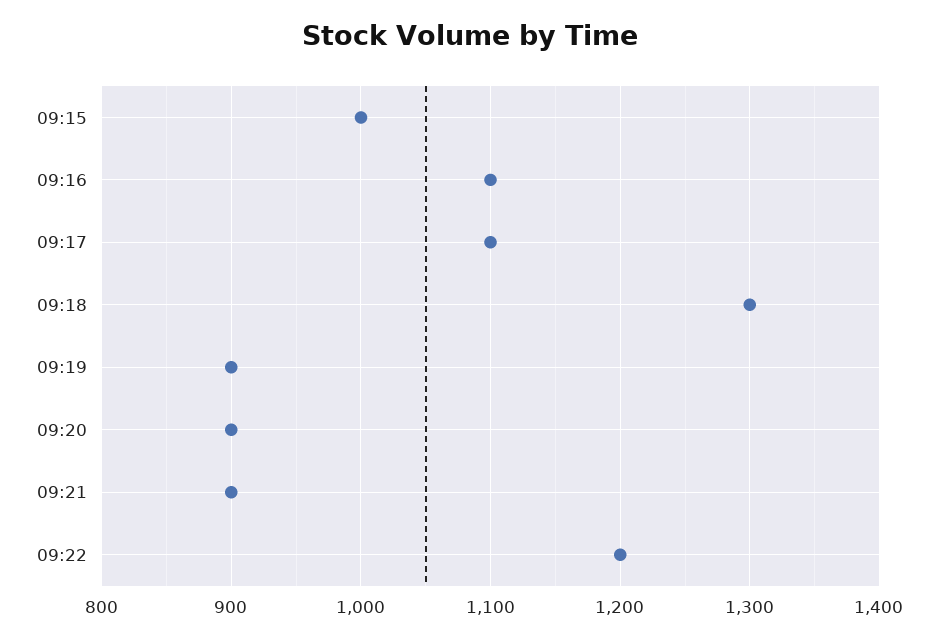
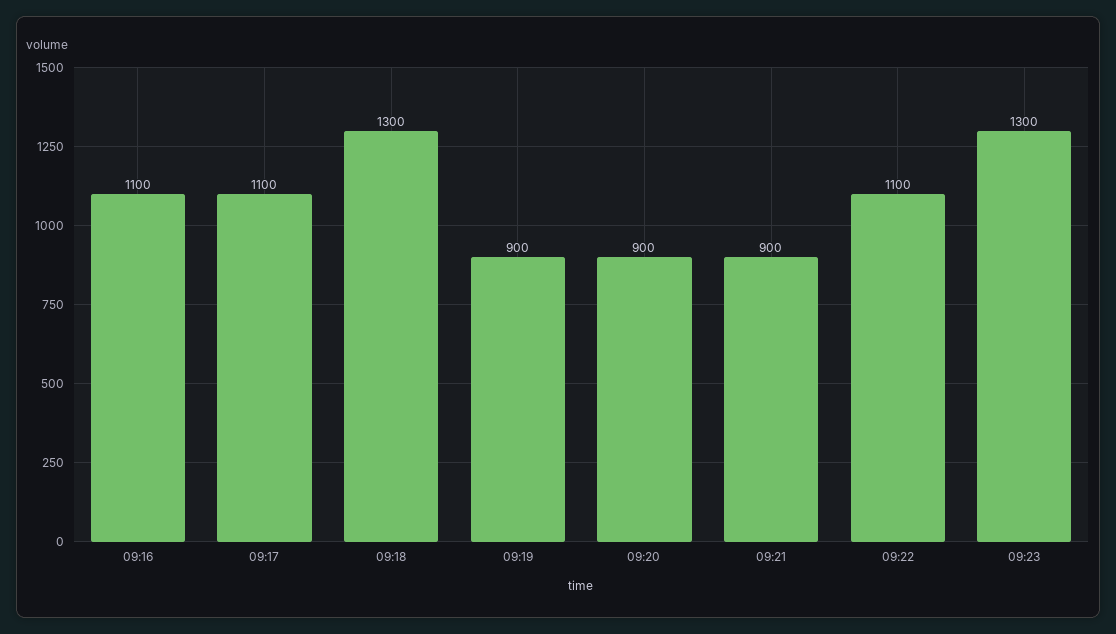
09:15: 1000 -> none
09:22: 1200 -> 1100
09:23: none -> 1300

